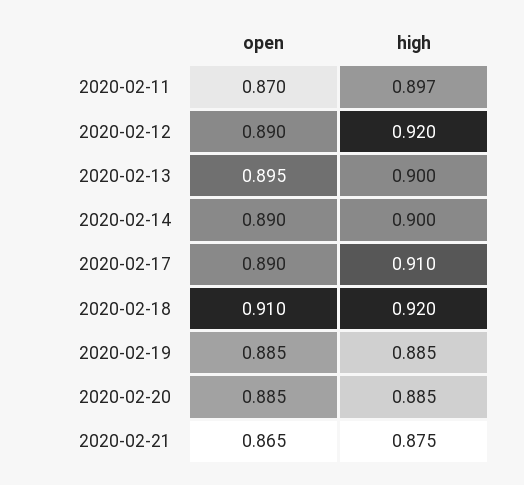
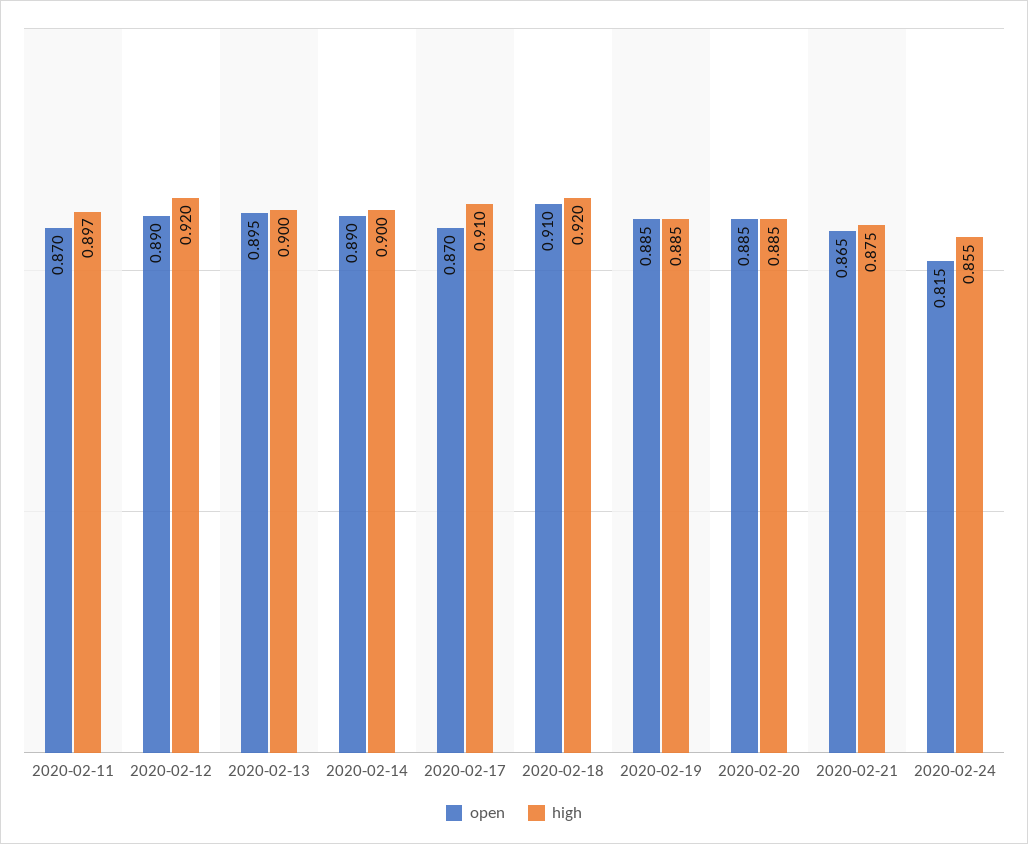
open, 2020-02-17: 0.89 -> 0.87
open, 2020-02-24: none -> 0.815
high, 2020-02-24: none -> 0.855

